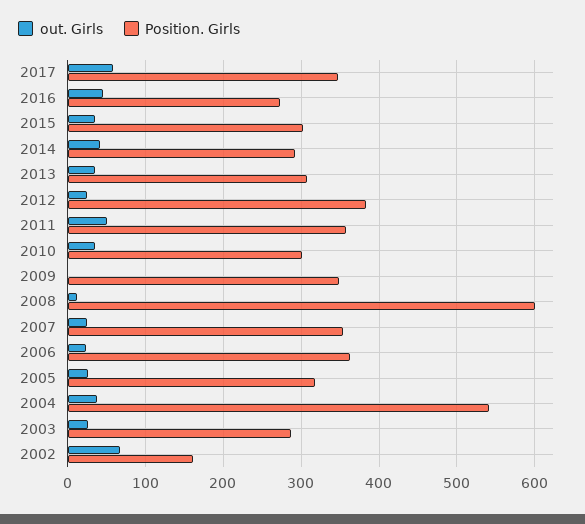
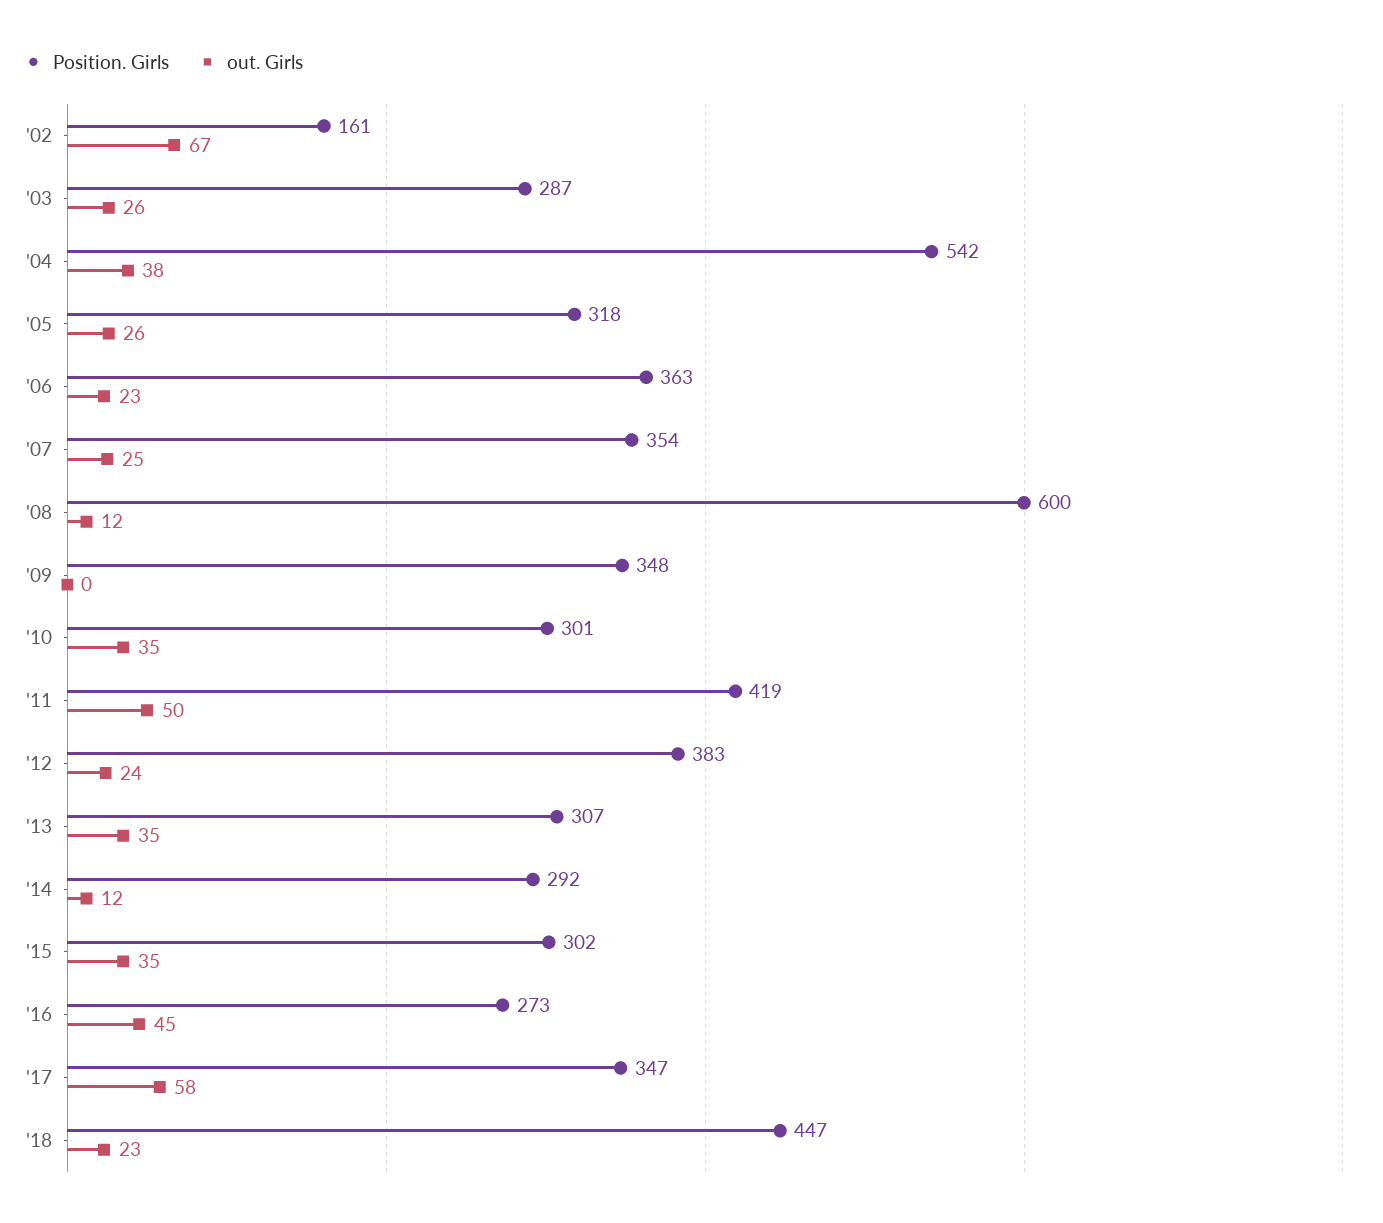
out. Girls, 2014: 40 -> 12
Position. Girls, 2011: 360 -> 419
Position. Girls, '18: none -> 447
out. Girls, '18: none -> 23

